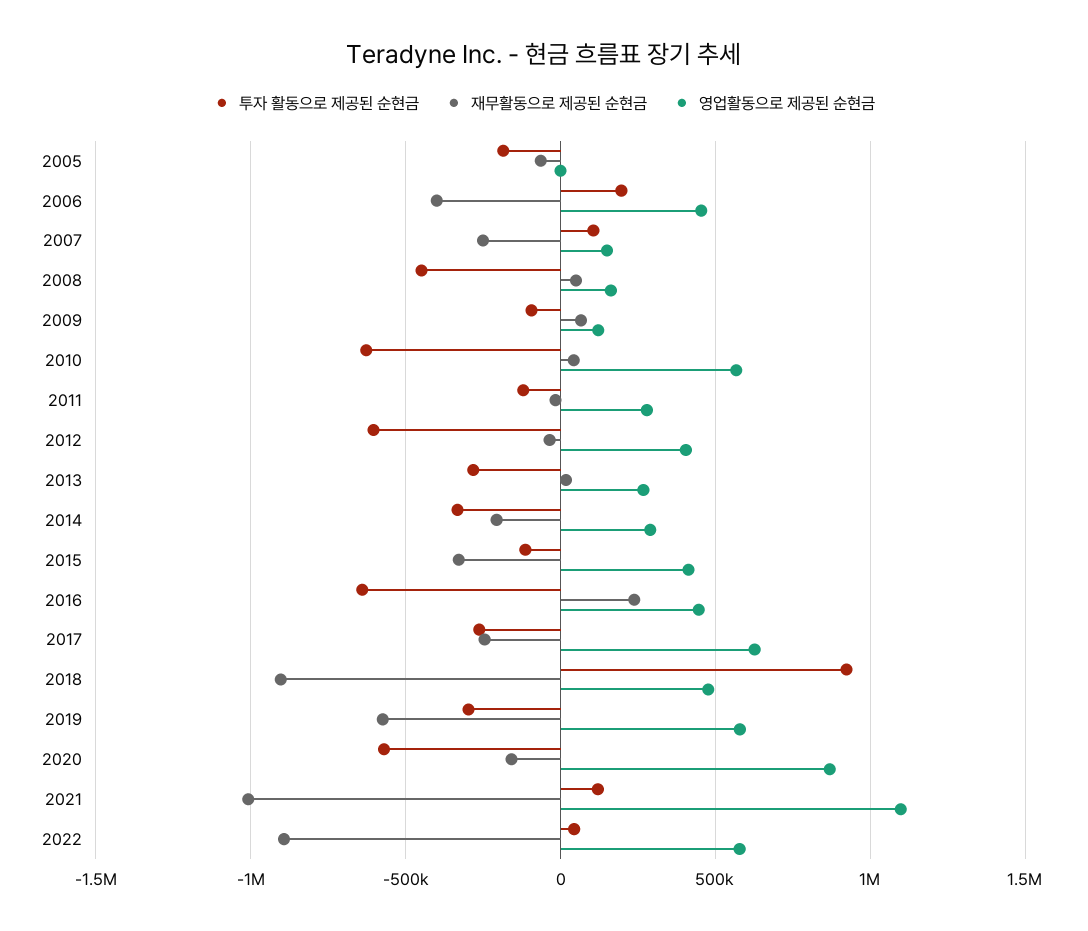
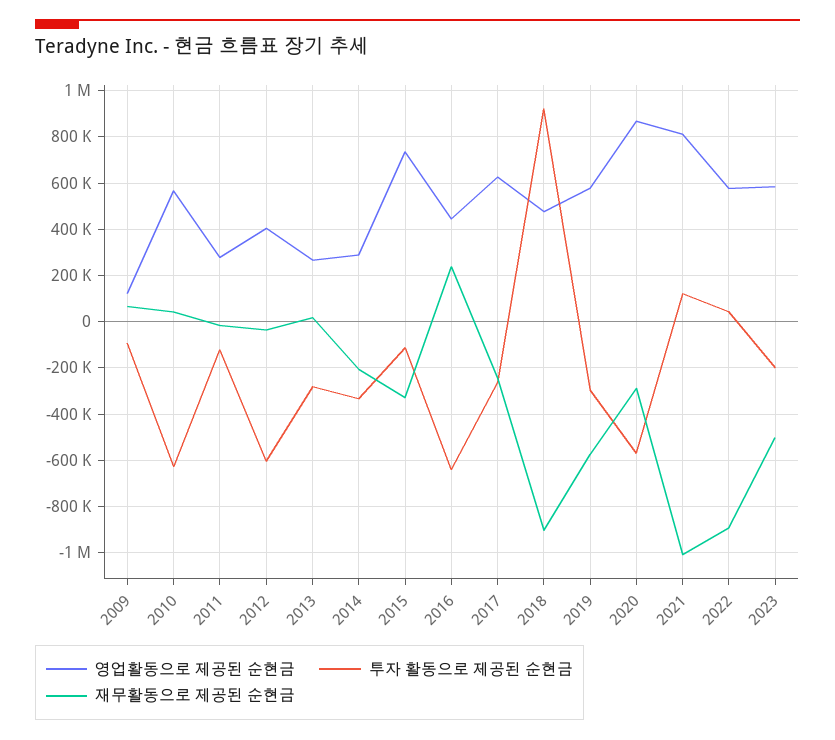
투자 활동으로 제공된 순현금, 2005: -200000 -> none
재무활동으로 제공된 순현금, 2005: -50000 -> none
영업활동으로 제공된 순현금, 2005: 0 -> none
투자 활동으로 제공된 순현금, 2006: 200000 -> none
재무활동으로 제공된 순현금, 2006: -400000 -> none
영업활동으로 제공된 순현금, 2006: 450000 -> none
투자 활동으로 제공된 순현금, 2007: 100000 -> none
재무활동으로 제공된 순현금, 2007: -250000 -> none
영업활동으로 제공된 순현금, 2007: 150000 -> none
투자 활동으로 제공된 순현금, 2008: -450000 -> none
재무활동으로 제공된 순현금, 2008: 50000 -> none
영업활동으로 제공된 순현금, 2008: 150000 -> none
영업활동으로 제공된 순현금, 2015: 400000 -> 750000
재무활동으로 제공된 순현금, 2020: -150000 -> -300000
영업활동으로 제공된 순현금, 2021: 1100000 -> 800000
영업활동으로 제공된 순현금, 2023: none -> 600000
투자 활동으로 제공된 순현금, 2023: none -> -200000
재무활동으로 제공된 순현금, 2023: none -> -500000

